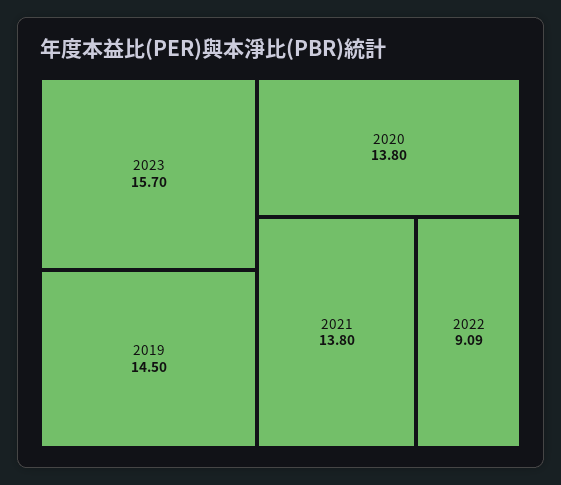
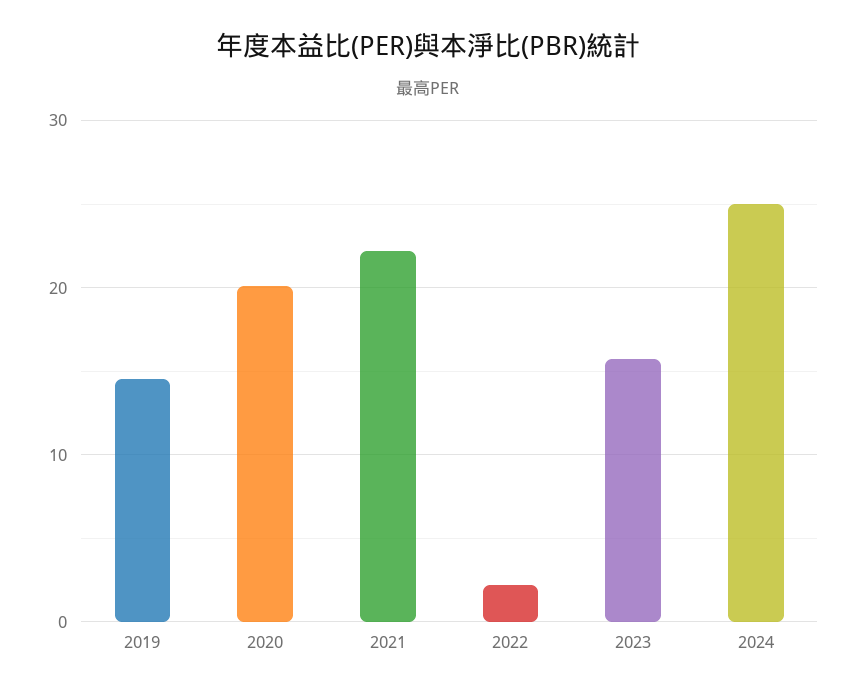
2020: 13.8 -> 20
2021: 13.8 -> 22
2022: 9.09 -> 2
2024: none -> 25

